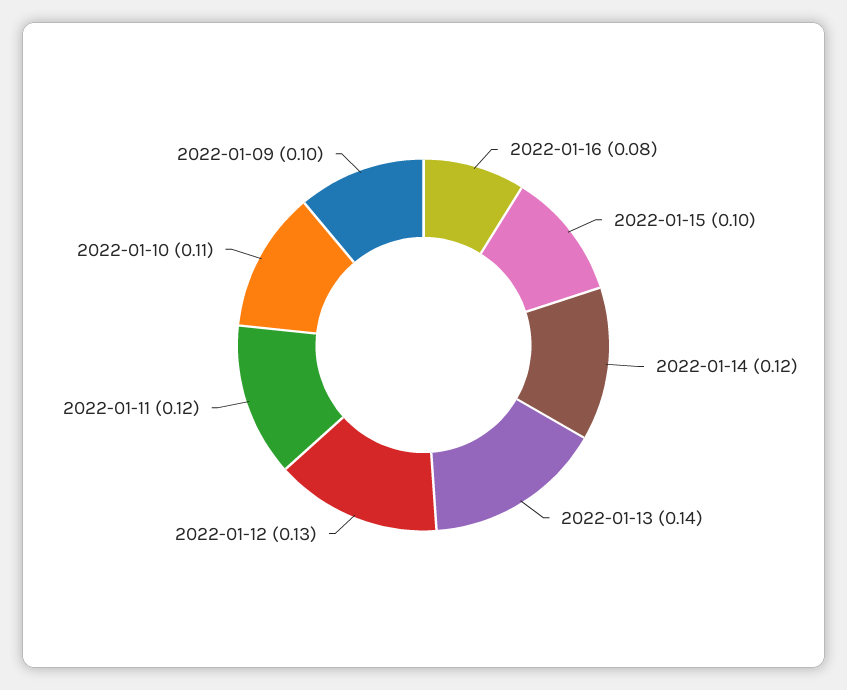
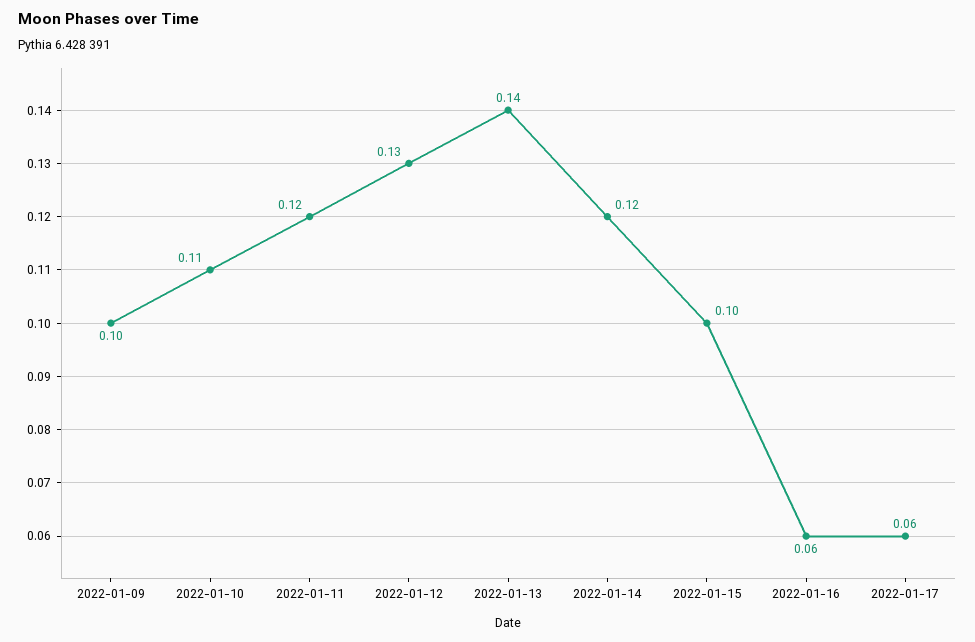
2022-01-16: 0.08 -> 0.06
2022-01-17: none -> 0.06

